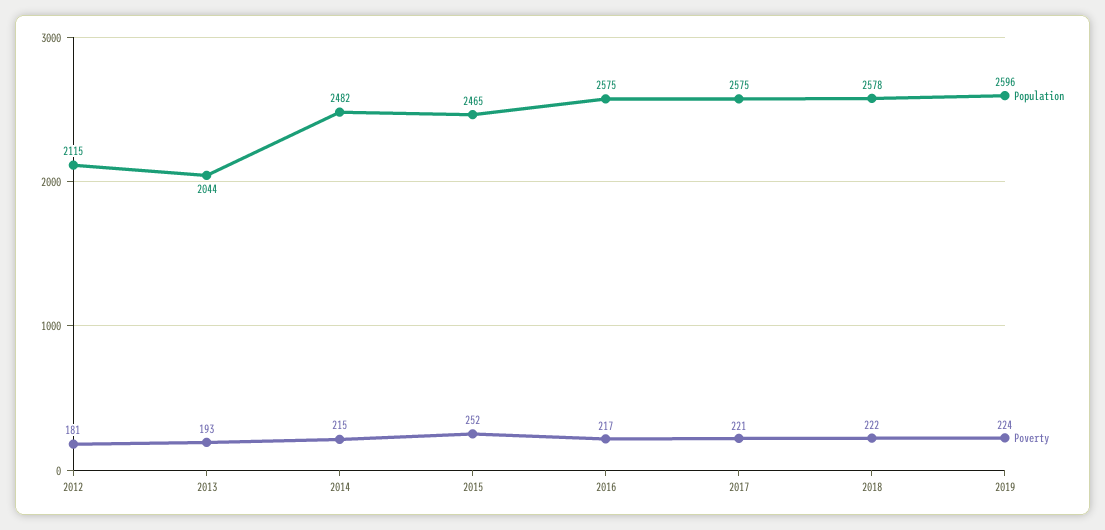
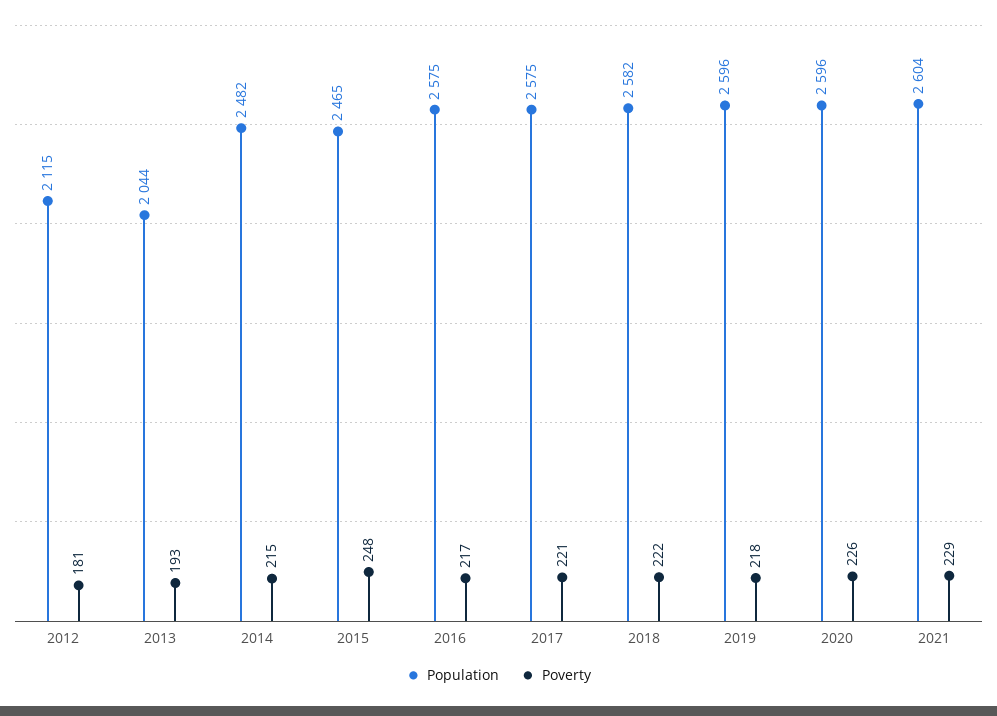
Poverty, 2015: 252 -> 248
Population, 2018: 2578 -> 2582
Poverty, 2019: 224 -> 218
Population, 2020: none -> 2596
Poverty, 2020: none -> 226
Population, 2021: none -> 2604
Poverty, 2021: none -> 229

